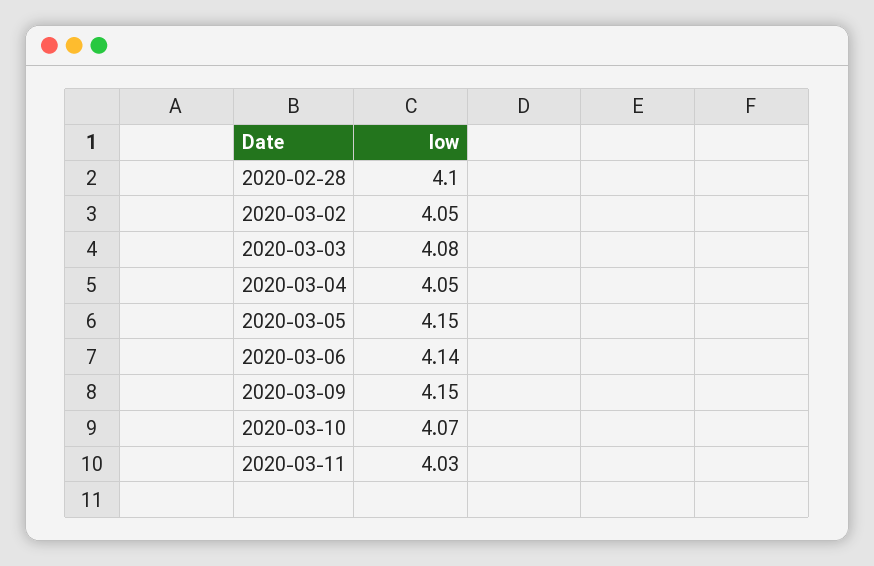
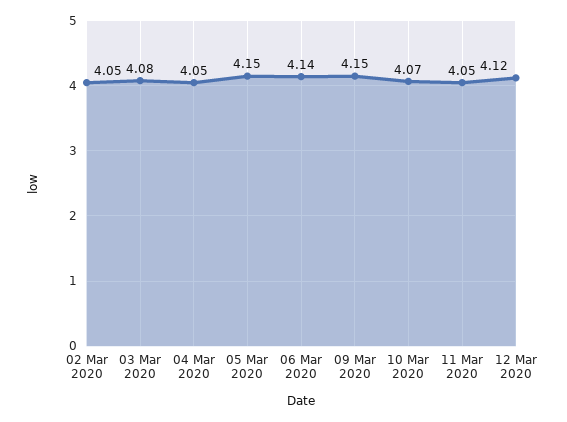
2020-02-28: 4.1 -> none
2020-03-11: 4.03 -> 4.05
12 Mar 2020: none -> 4.12

